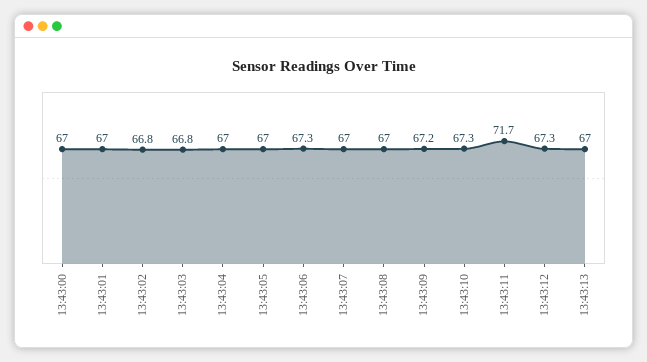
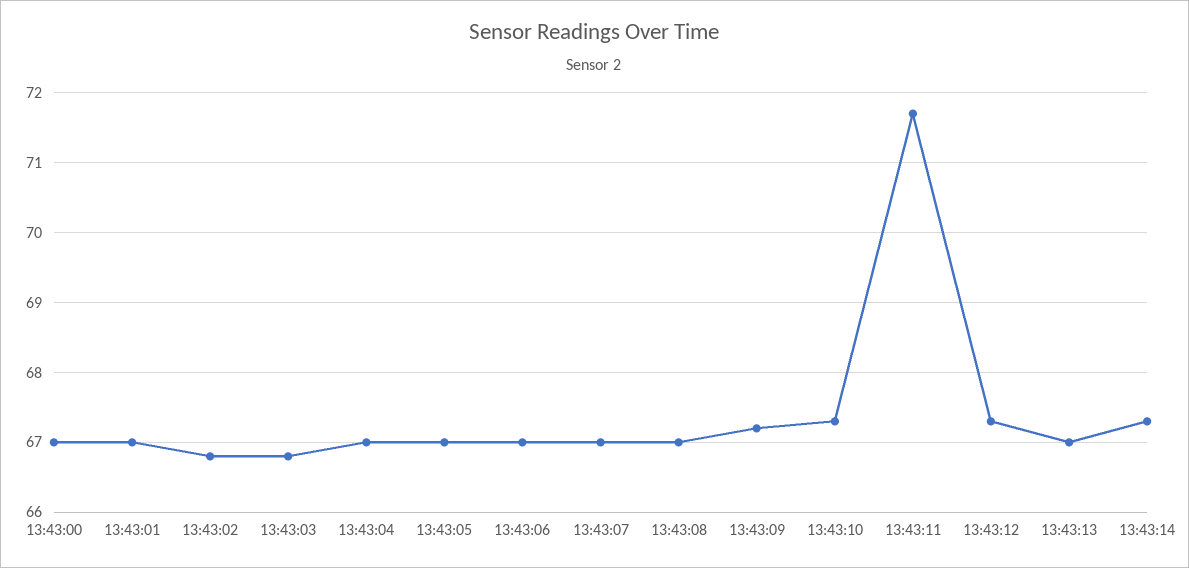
13:43:06: 67.3 -> 67
13:43:14: none -> 67.3

